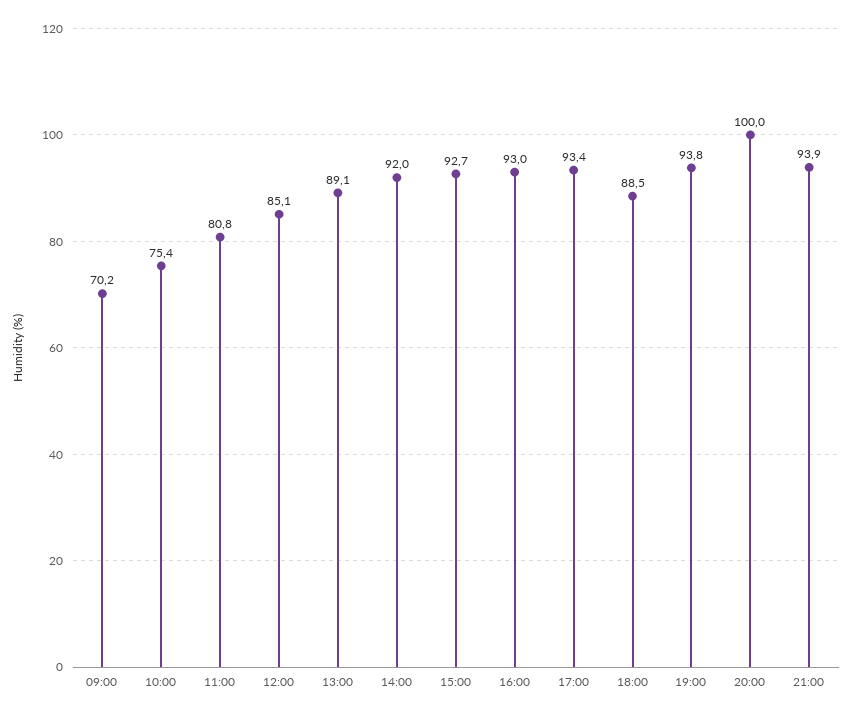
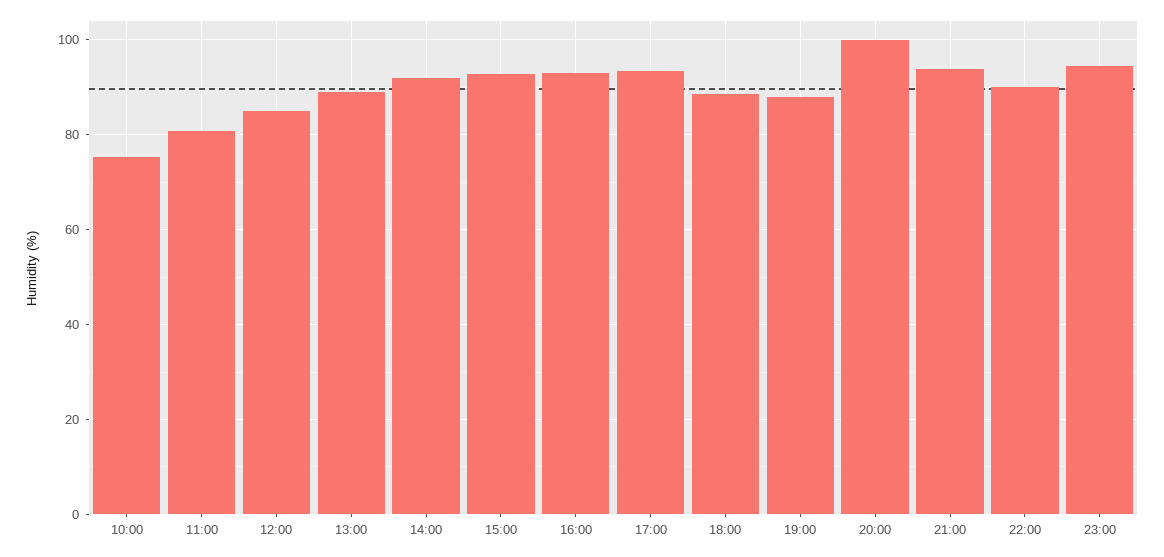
09:00: 70.2 -> none
19:00: 93.8 -> 88
22:00: none -> 90
23:00: none -> 94

